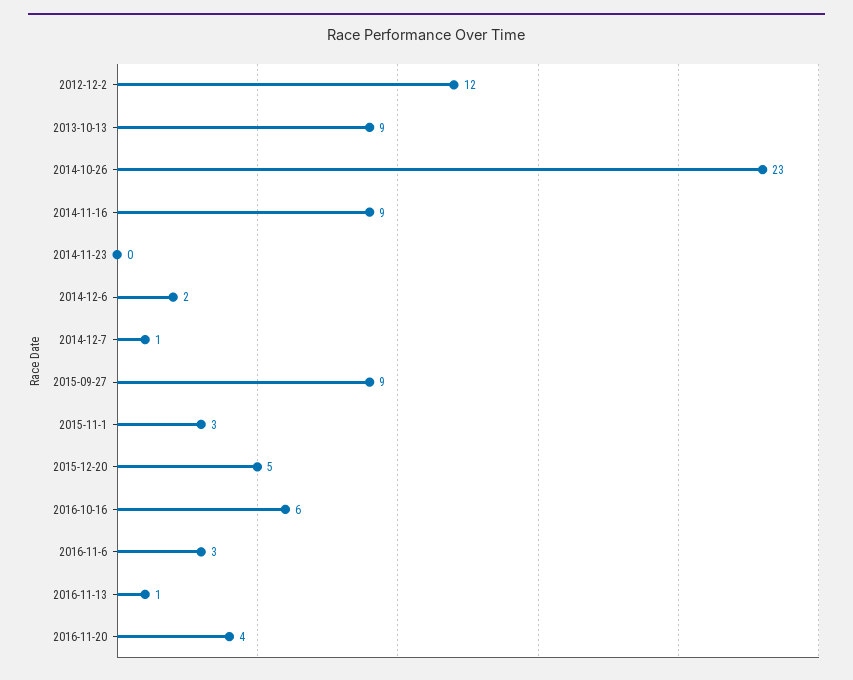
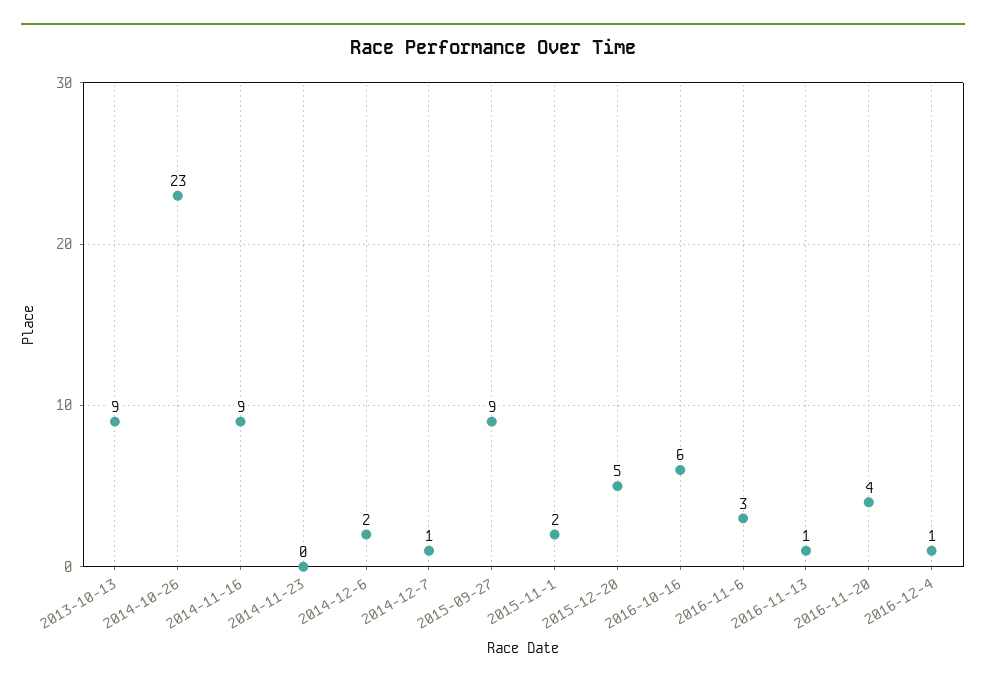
2012-12-2: 12 -> none
2015-11-1: 3 -> 2
2016-12-4: none -> 1

